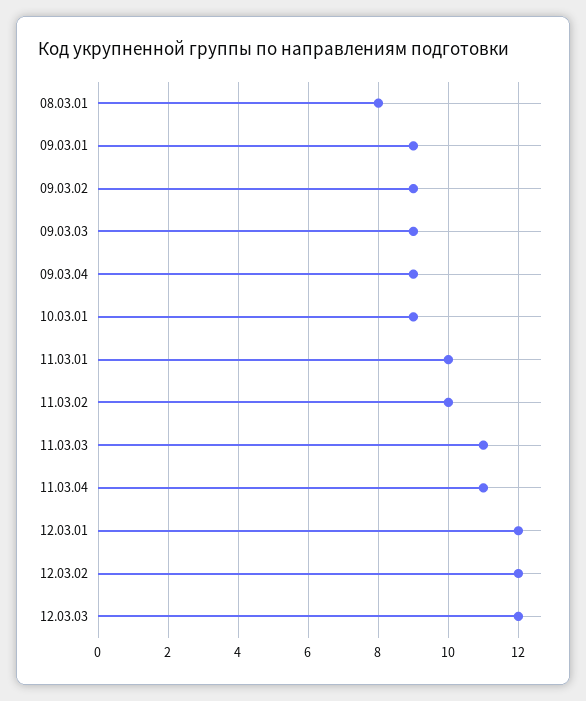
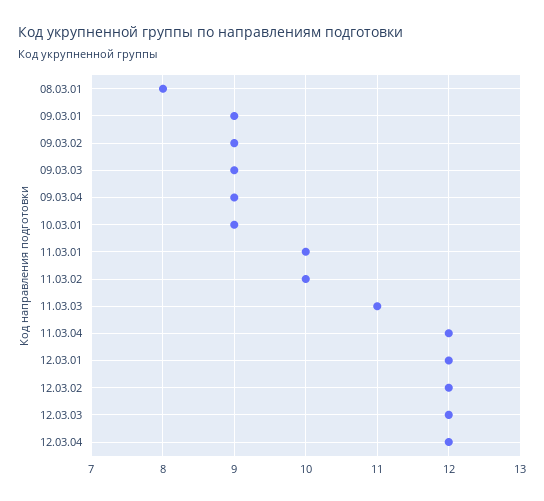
11.03.04: 11 -> 12
12.03.04: none -> 12

